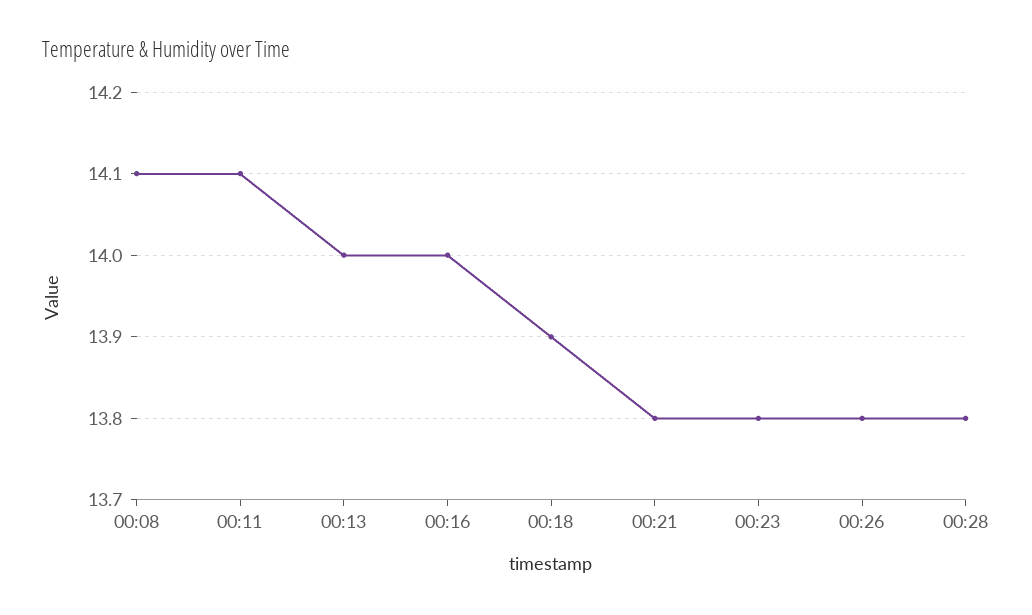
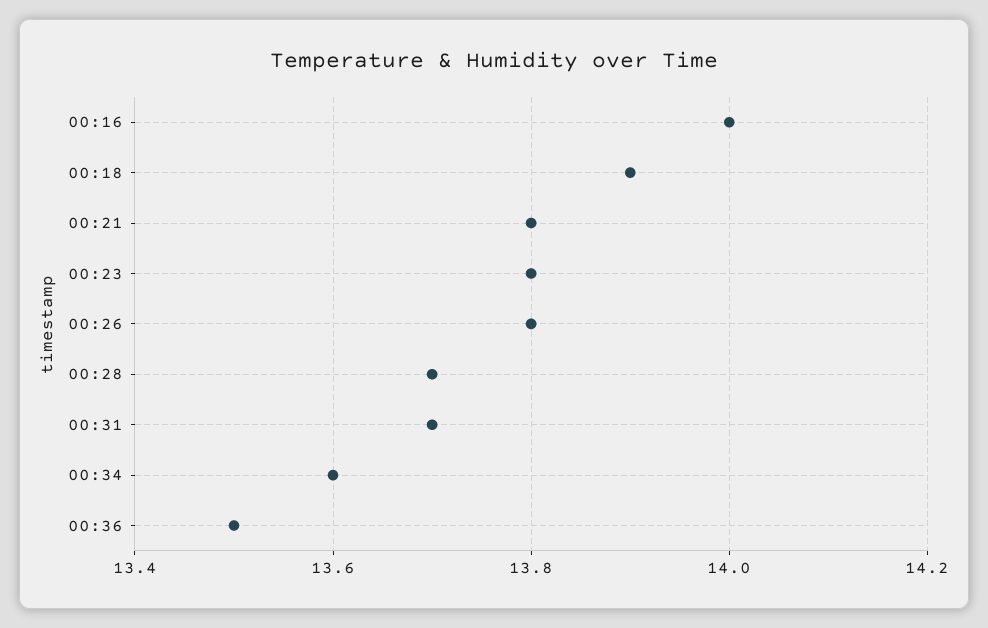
00:08: 14.1 -> none
00:11: 14.1 -> none
00:13: 14 -> none
00:28: 13.8 -> 13.7
00:31: none -> 13.7
00:34: none -> 13.6
00:36: none -> 13.5

